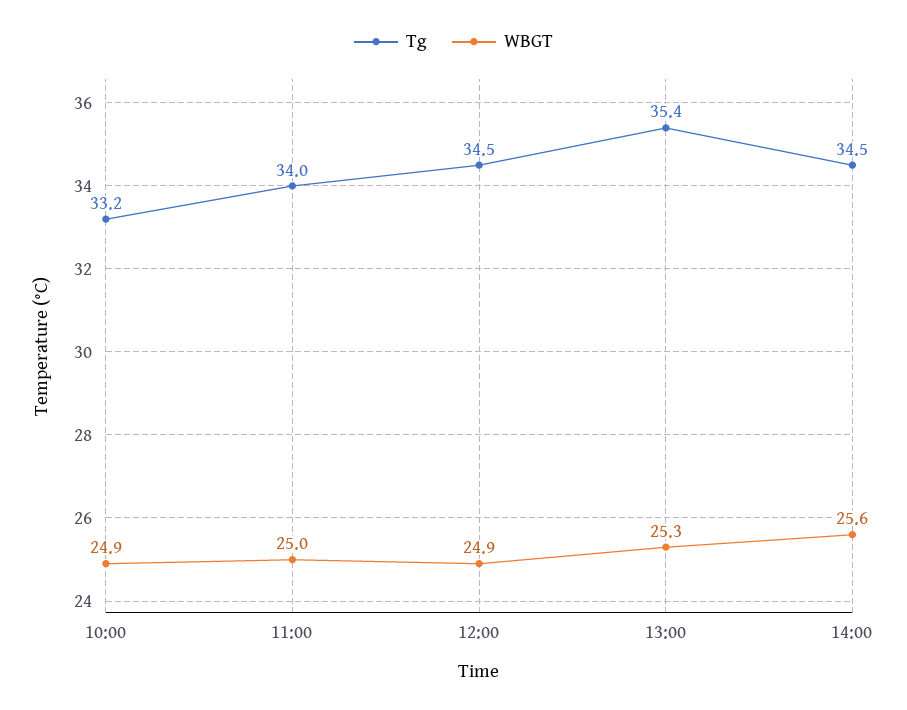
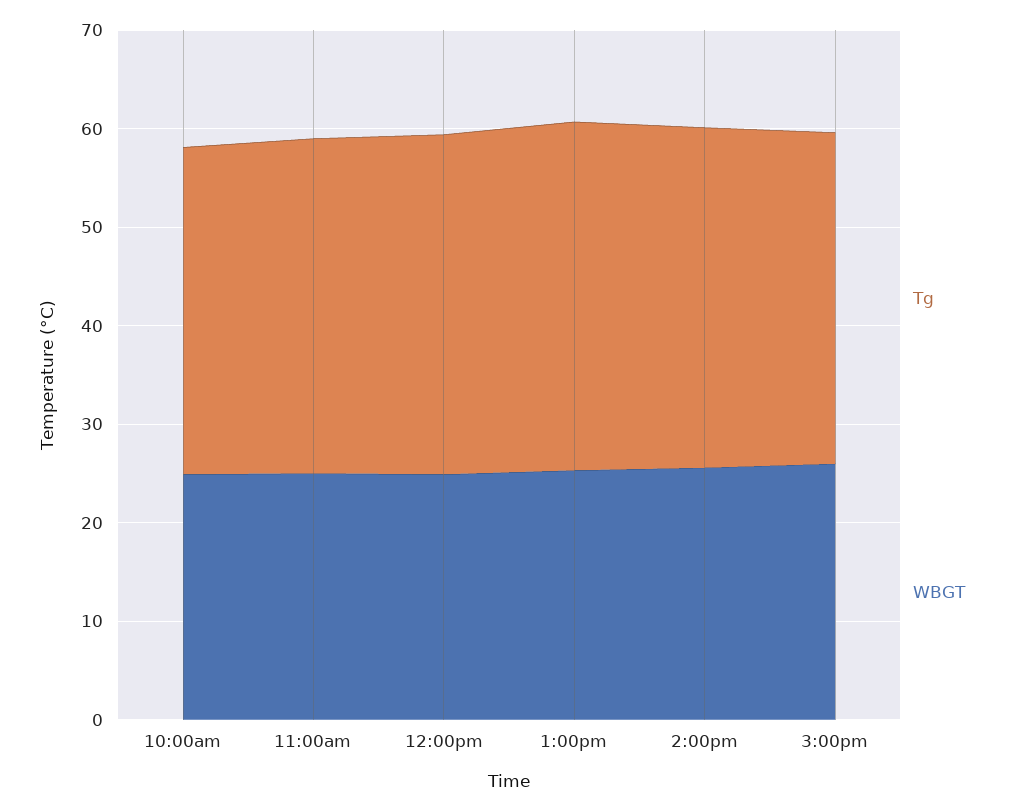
Tg, 3:00pm: none -> 34
WBGT, 3:00pm: none -> 26

